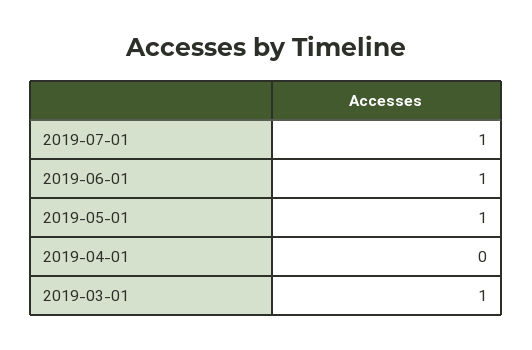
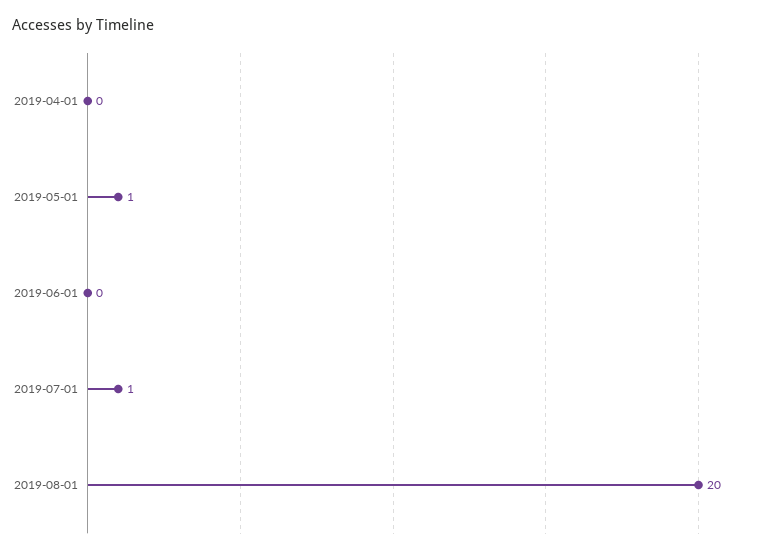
2019-06-01: 1 -> 0
2019-03-01: 1 -> none
2019-08-01: none -> 20

